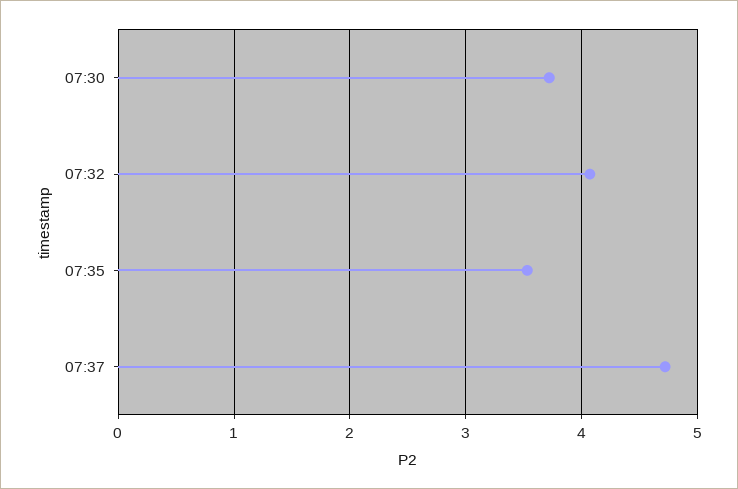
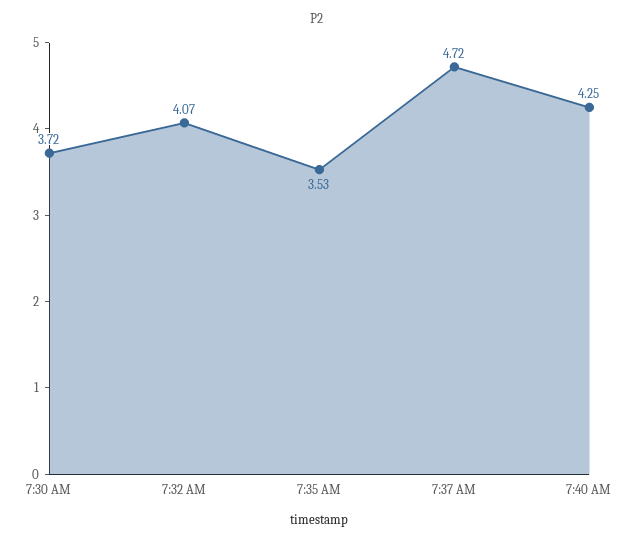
7:40 AM: none -> 4.25

